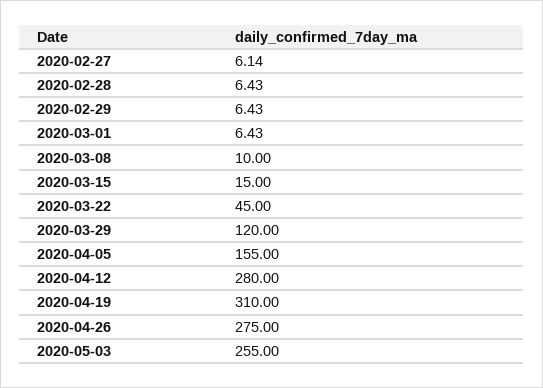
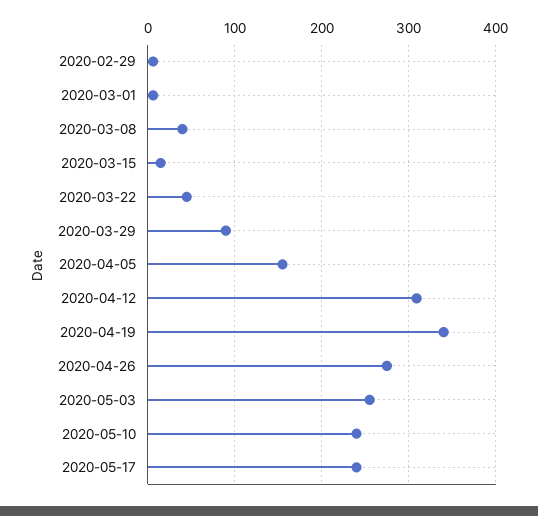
2020-02-27: 6.14 -> none
2020-02-28: 6.43 -> none
2020-03-08: 10 -> 40
2020-03-29: 120 -> 90
2020-04-12: 280 -> 310
2020-04-19: 310 -> 340
2020-05-10: none -> 240
2020-05-17: none -> 240

